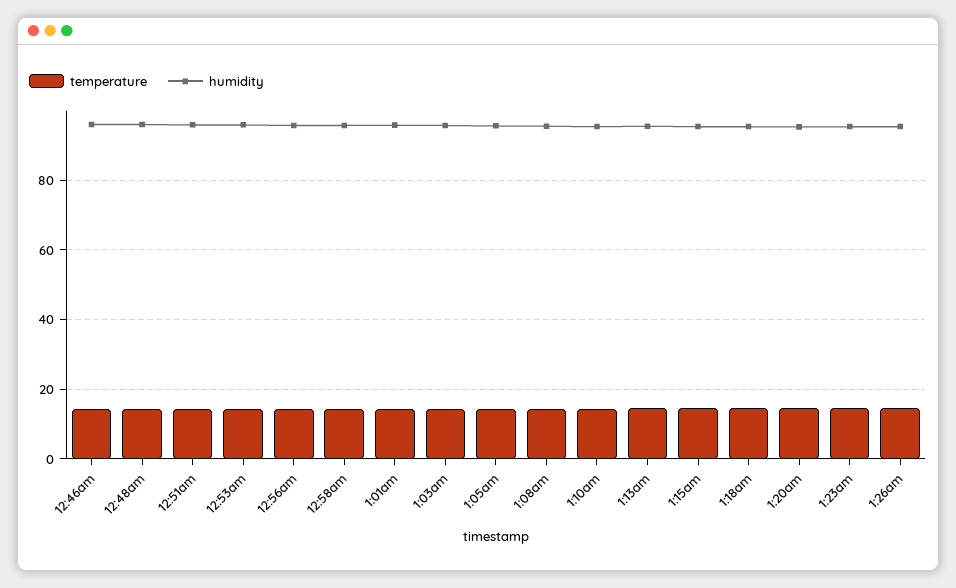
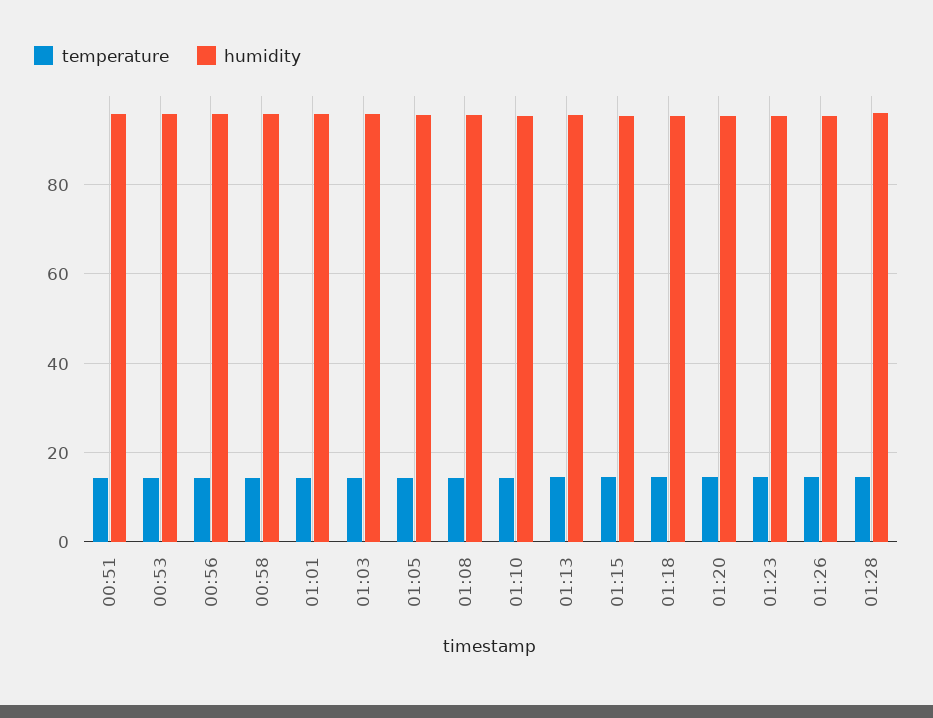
temperature, 12:46am: 14 -> none
humidity, 12:46am: 96 -> none
temperature, 12:48am: 14 -> none
humidity, 12:48am: 96 -> none
temperature, 01:28: none -> 14
humidity, 01:28: none -> 96

